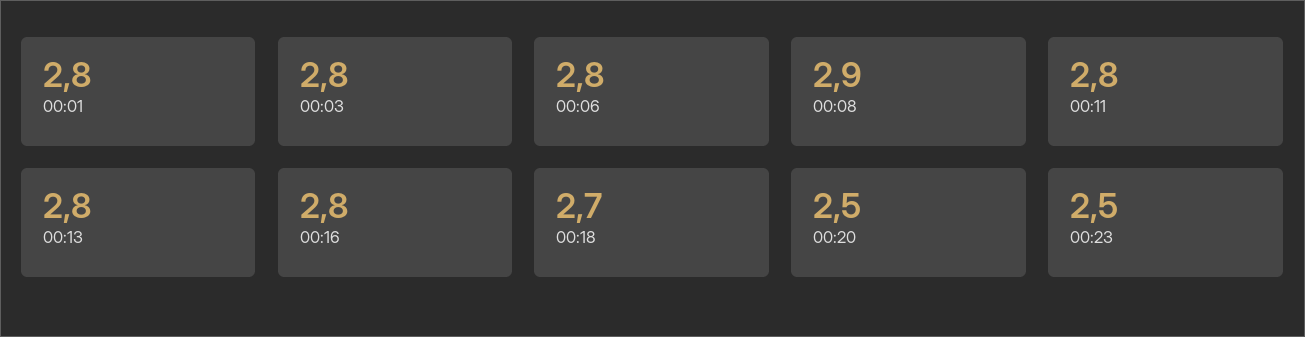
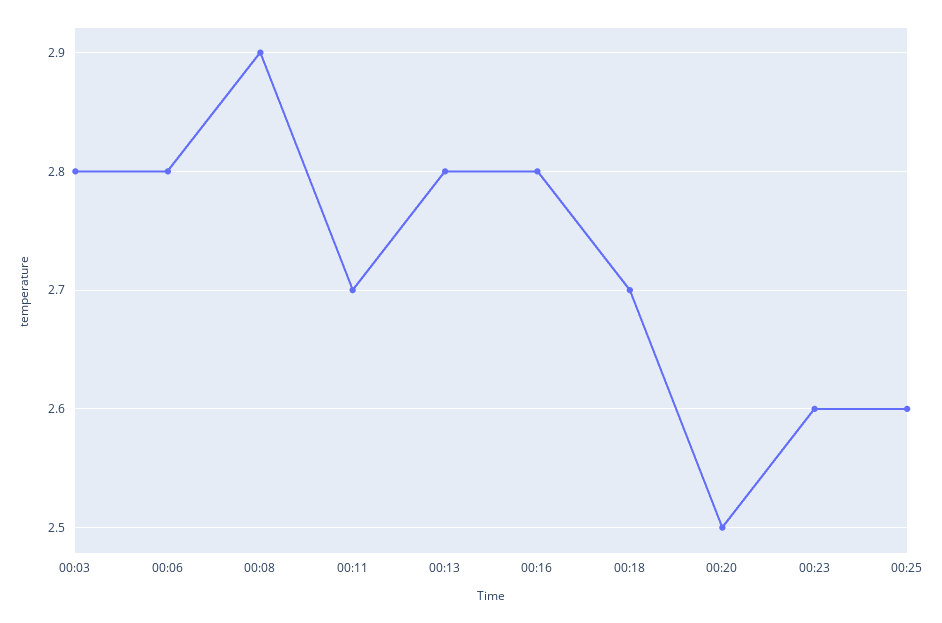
00:01: 2.8 -> none
00:11: 2.8 -> 2.7
00:23: 2.5 -> 2.6
00:25: none -> 2.6

